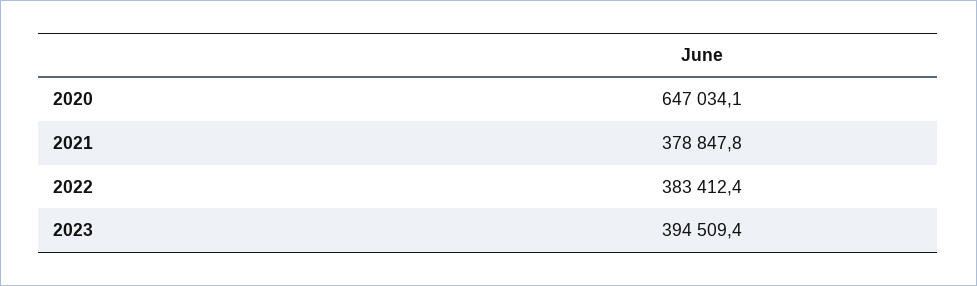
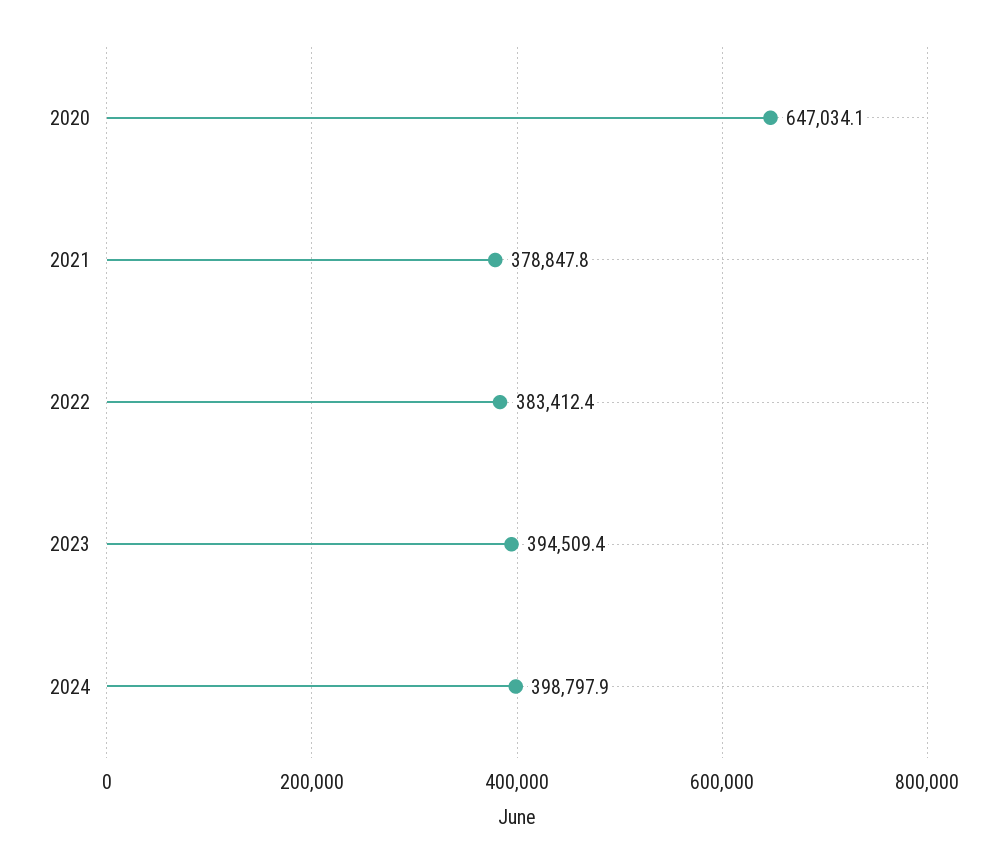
2024: none -> 398797.9

